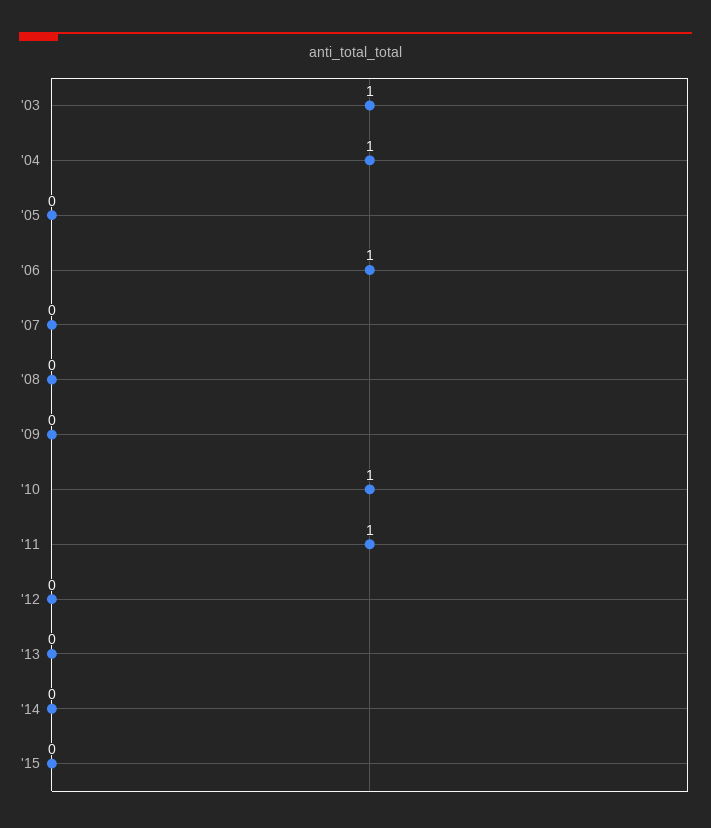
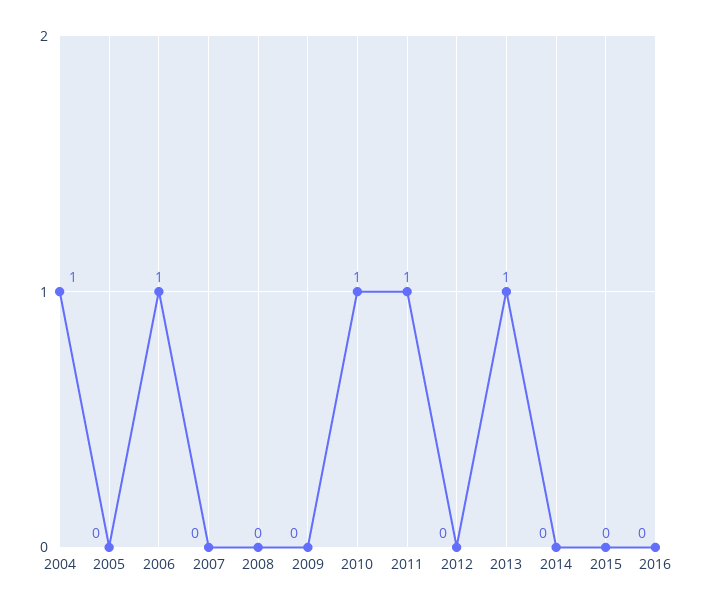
'03: 1 -> none
'13: 0 -> 1
2016: none -> 0

